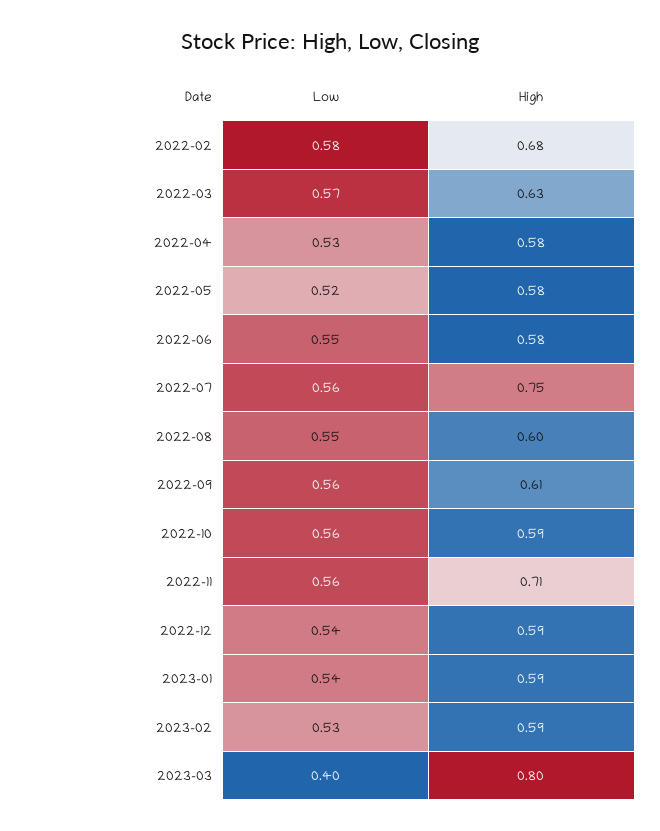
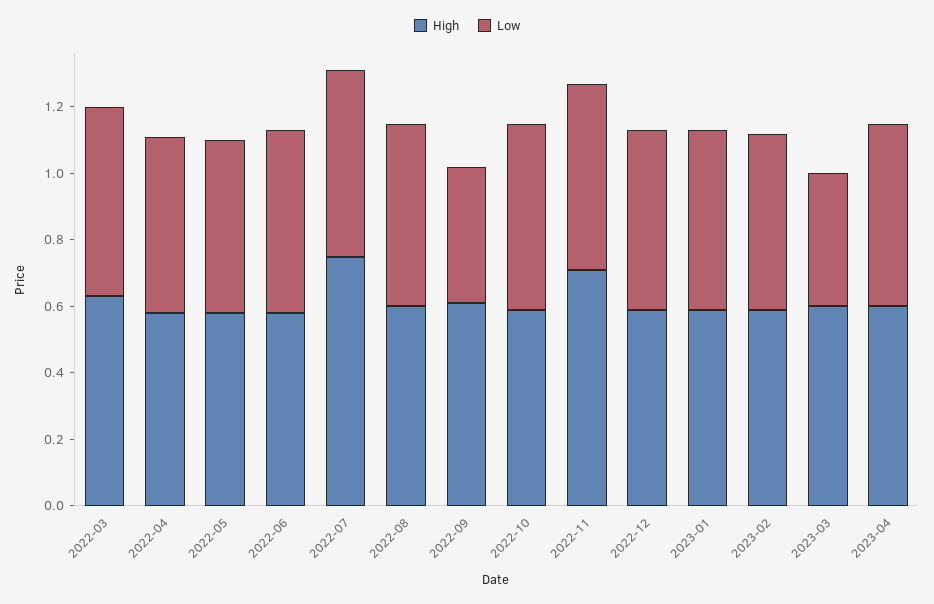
Low, 2022-02: 0.58 -> none
High, 2022-02: 0.68 -> none
Low, 2022-09: 0.56 -> 0.4
High, 2023-03: 0.8 -> 0.6
High, 2023-04: none -> 0.6
Low, 2023-04: none -> 0.55

